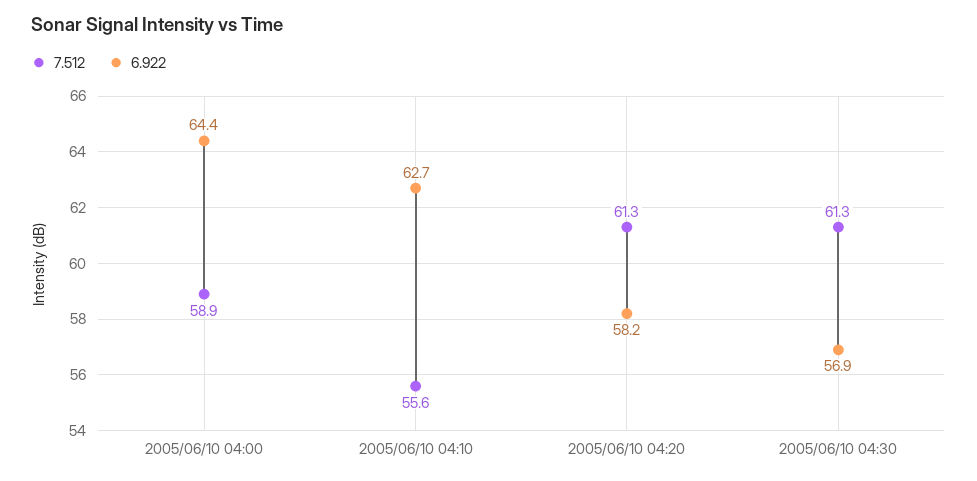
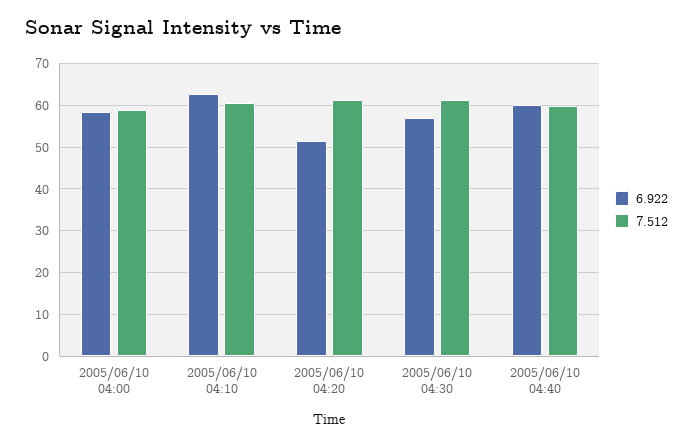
6.922, 2005/06/10 04:00: 64.4 -> 58
7.512, 2005/06/10 04:10: 55.6 -> 60
6.922, 2005/06/10 04:20: 58.2 -> 52
6.922, 2005/06/10 04:40: none -> 60
7.512, 2005/06/10 04:40: none -> 60

